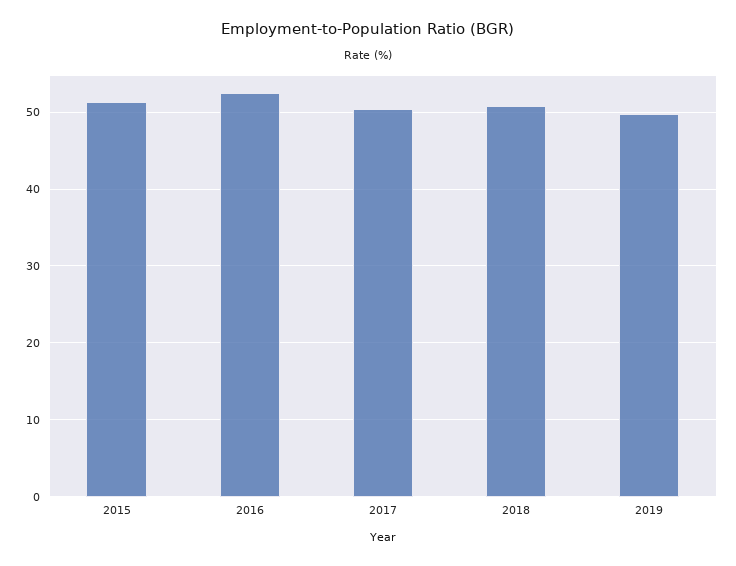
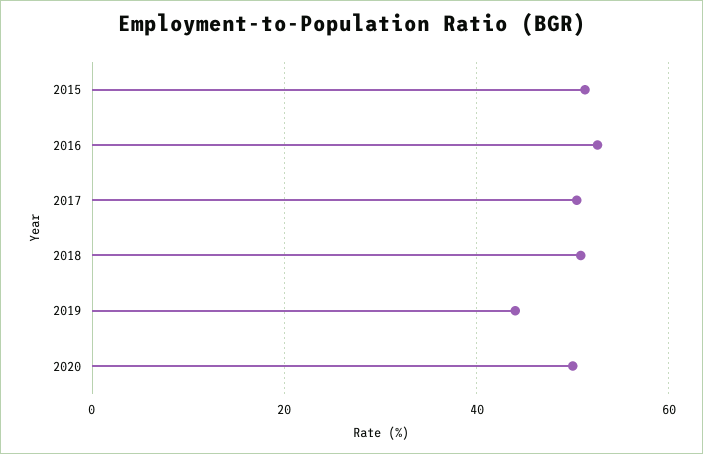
2019: 50 -> 44
2020: none -> 50

